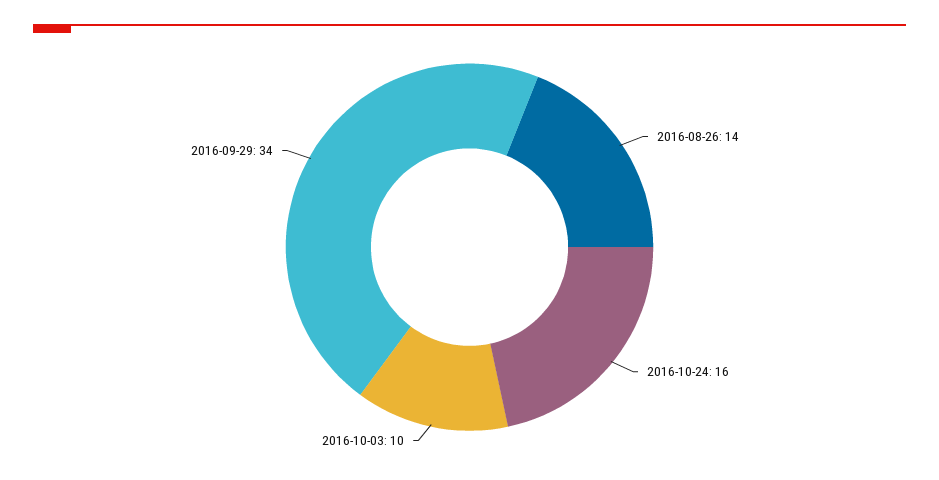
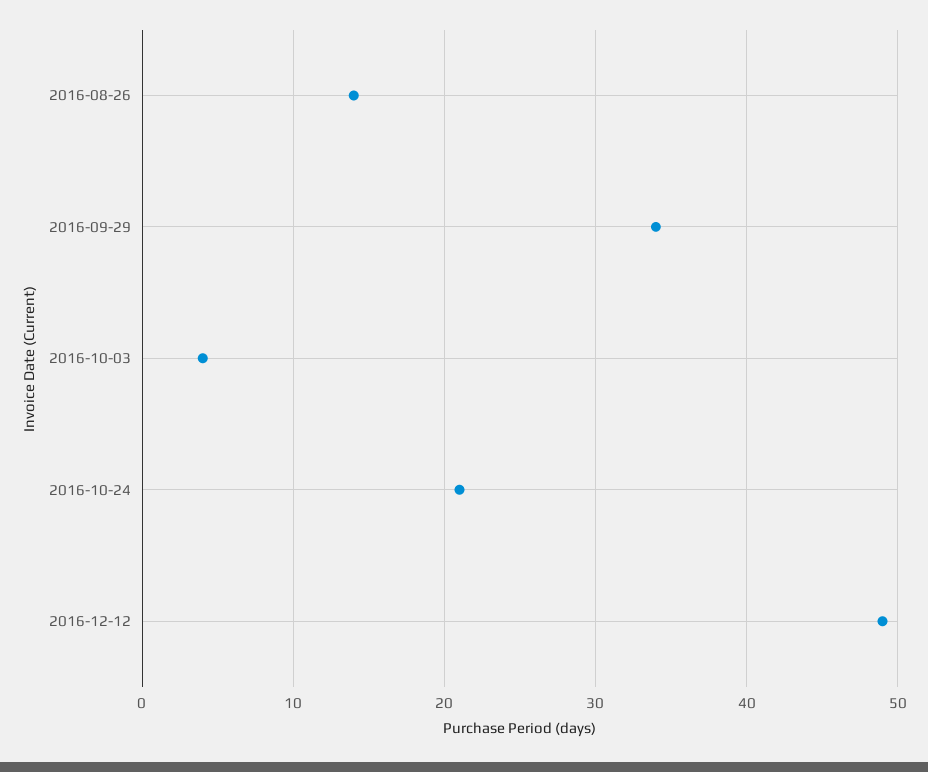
2016-10-24: 16 -> 21
2016-10-03: 10 -> 4
2016-12-12: none -> 49

